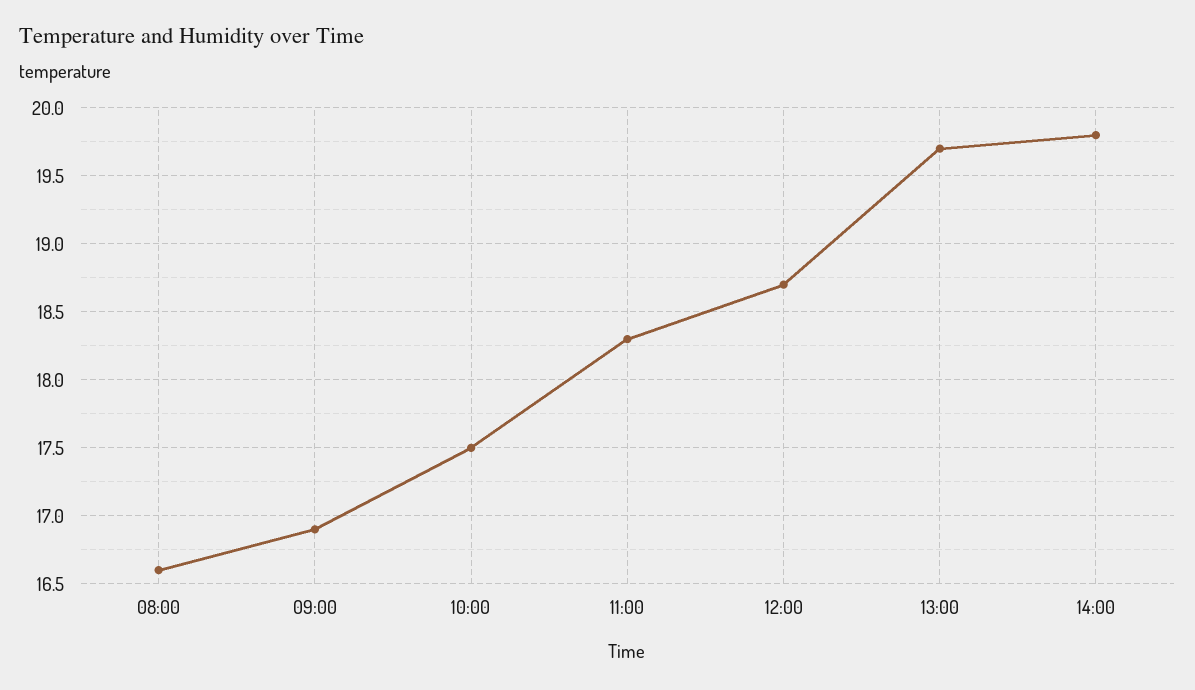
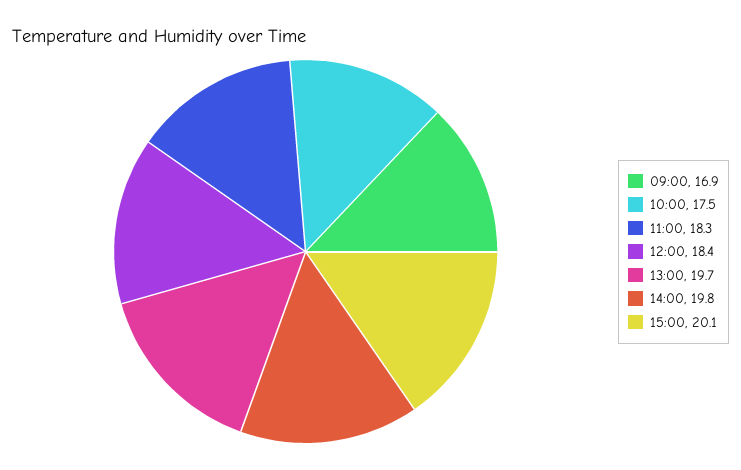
08:00: 16.6 -> none
12:00: 18.7 -> 18.4
15:00: none -> 20.1

